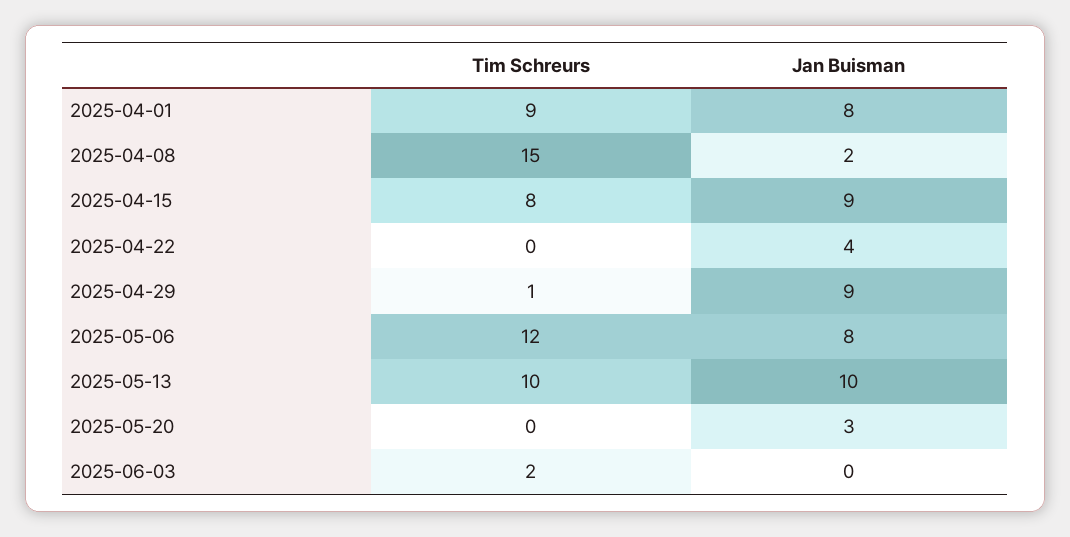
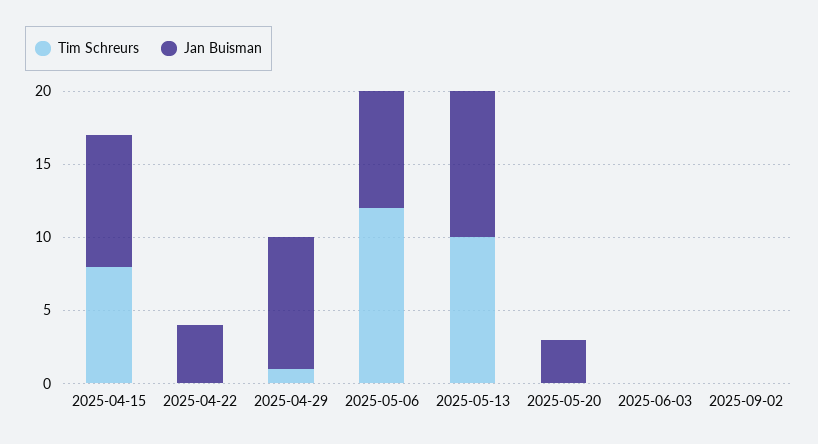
Tim Schreurs, 2025-04-01: 9 -> none
Jan Buisman, 2025-04-01: 8 -> none
Tim Schreurs, 2025-04-08: 15 -> none
Jan Buisman, 2025-04-08: 2 -> none
Tim Schreurs, 2025-06-03: 2 -> 0
Tim Schreurs, 2025-09-02: none -> 0
Jan Buisman, 2025-09-02: none -> 0

